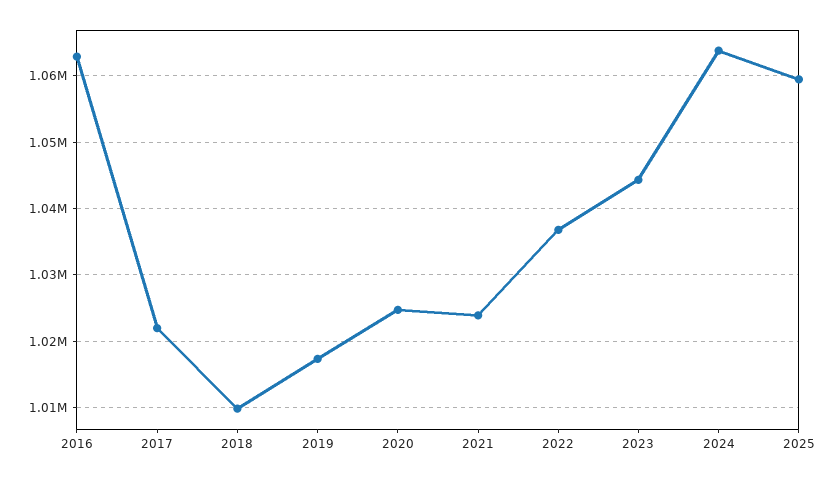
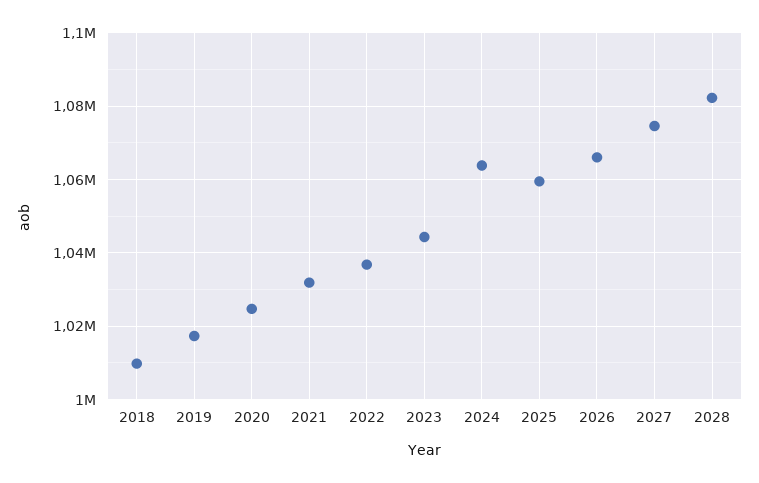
2016: 1063000 -> none
2017: 1022000 -> none
2021: 1024000 -> 1032000
2026: none -> 1066000
2027: none -> 1074000
2028: none -> 1082000

